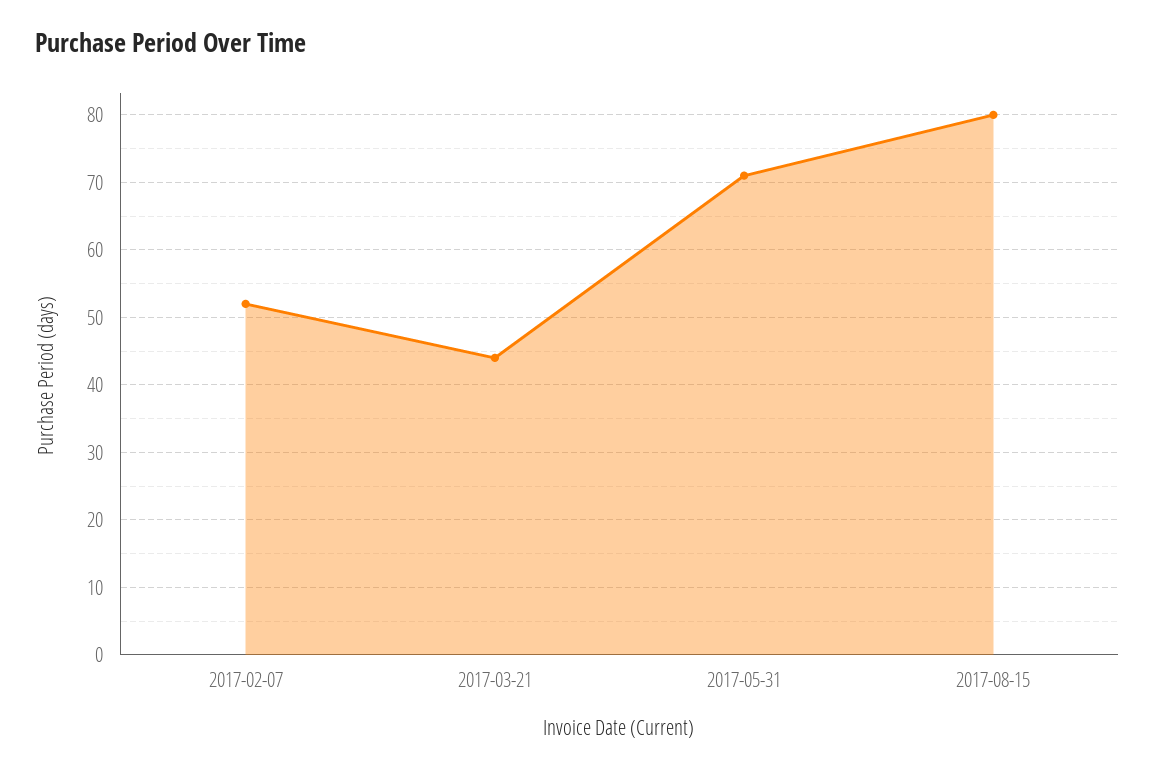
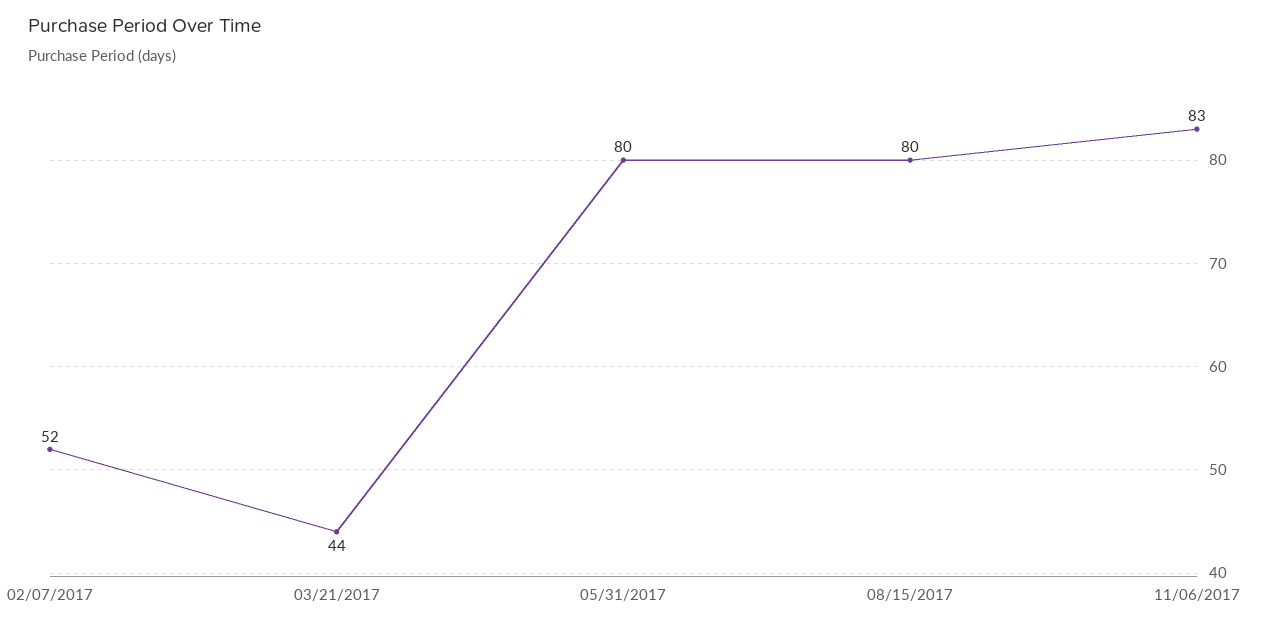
2017-05-31: 71 -> 80
11/06/2017: none -> 83

